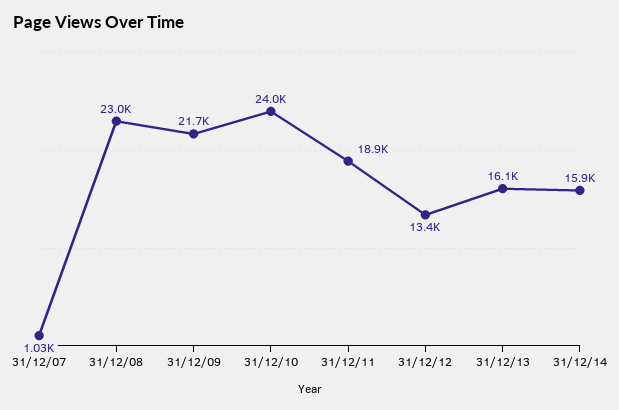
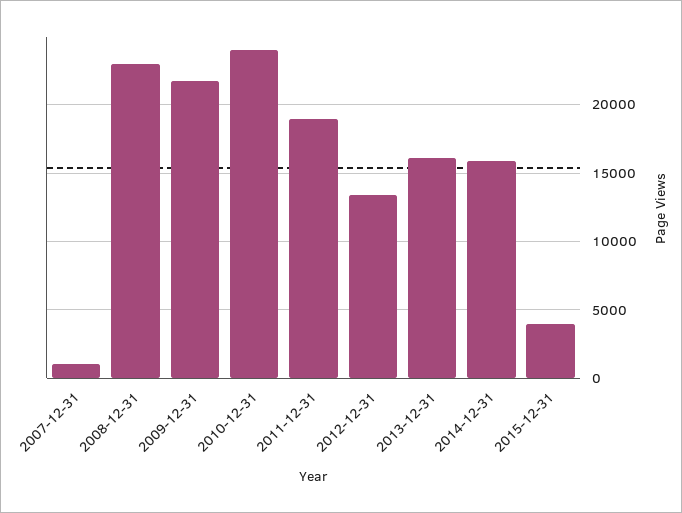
2015-12-31: none -> 4000

